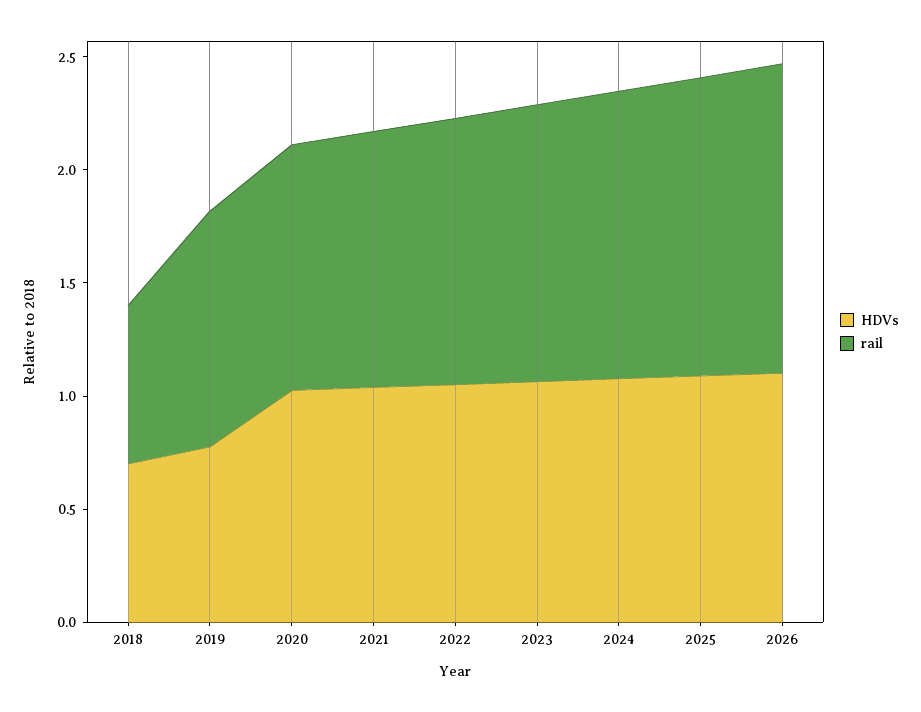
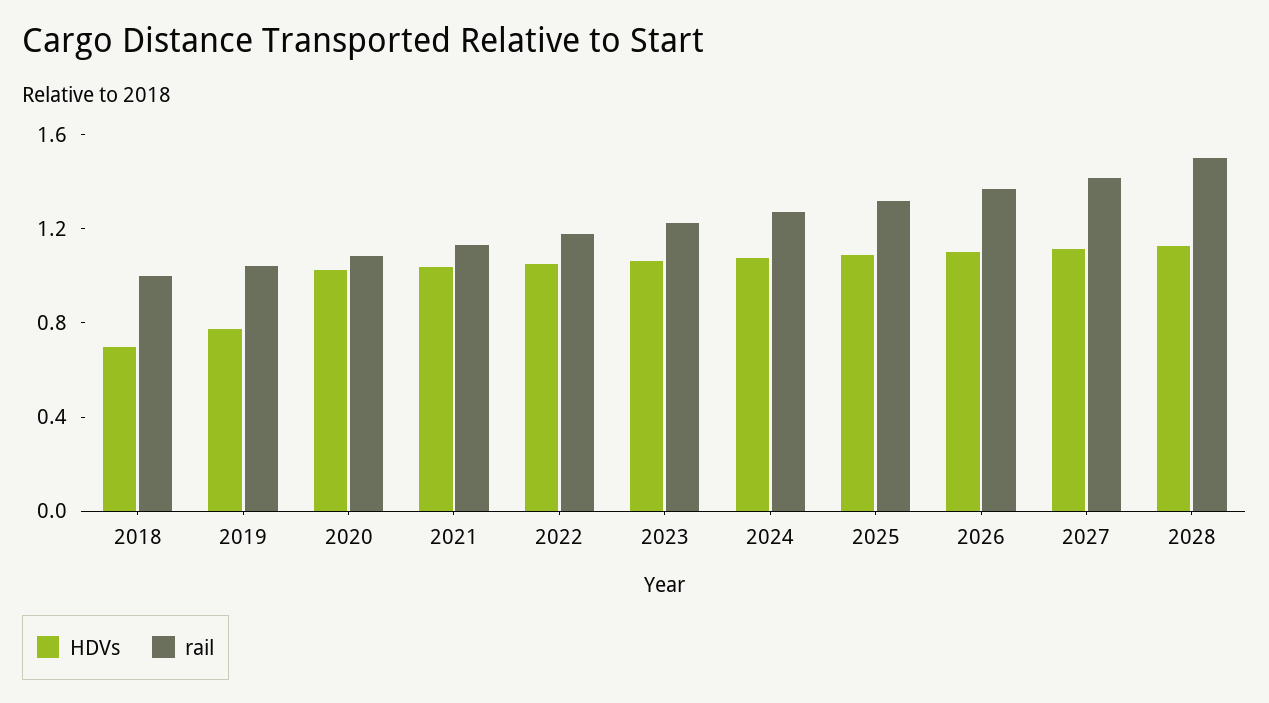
rail, 2018: 0.7 -> 1
HDVs, 2027: none -> 1.1
rail, 2027: none -> 1.4
HDVs, 2028: none -> 1.1
rail, 2028: none -> 1.5

